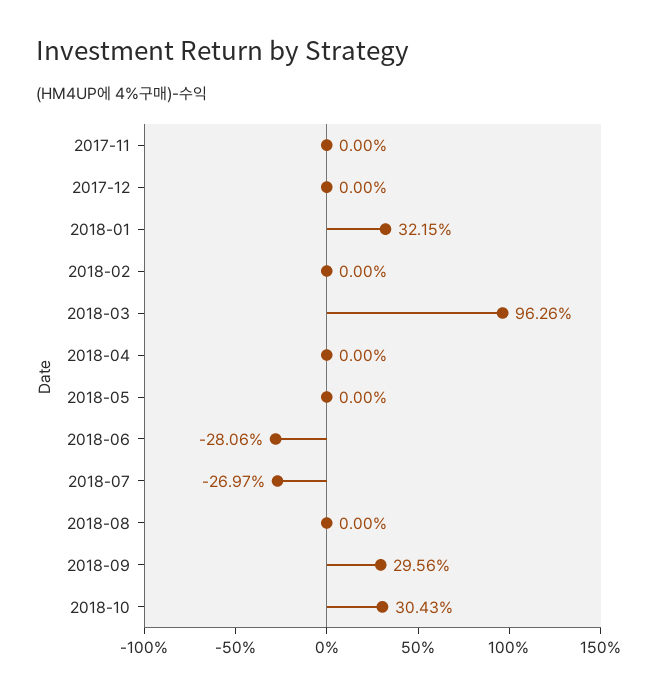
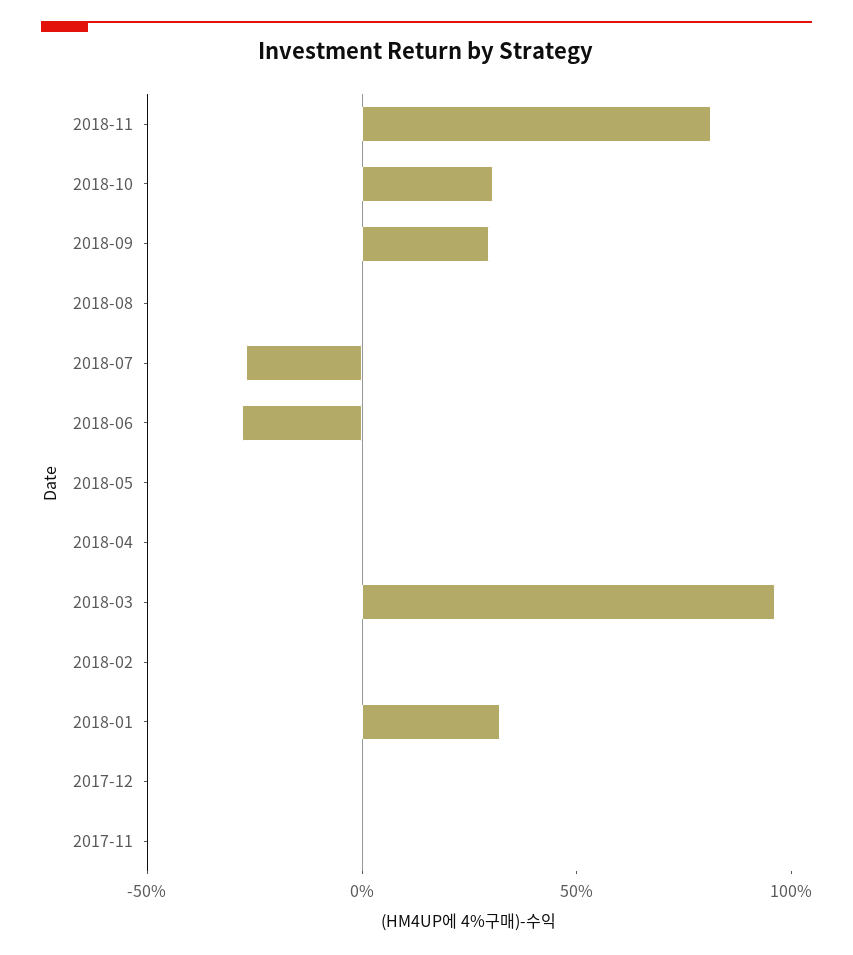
2018-11: none -> 80

